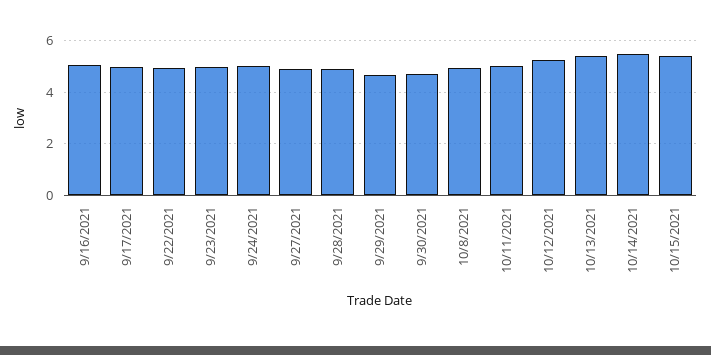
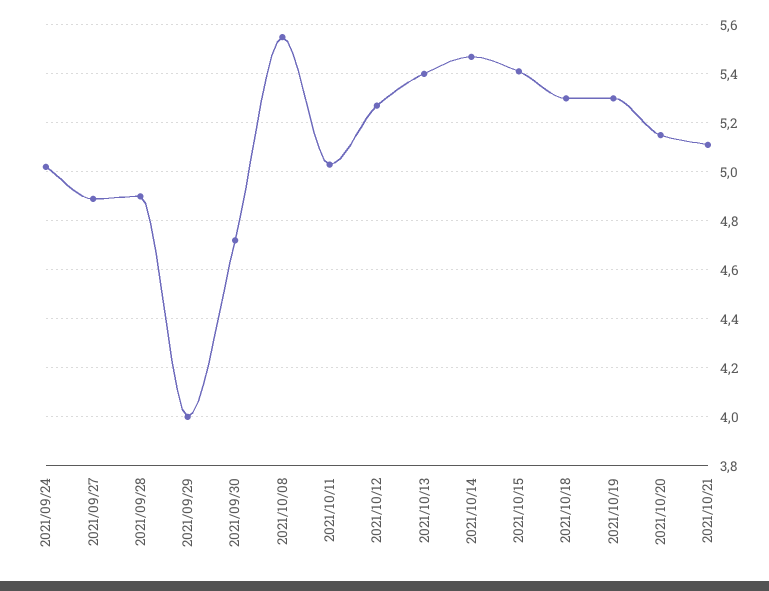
9/16/2021: 5 -> none
9/17/2021: 5 -> none
9/22/2021: 5 -> none
9/23/2021: 5 -> none
9/29/2021: 4.75 -> 4
10/8/2021: 5 -> 5.55
2021/10/18: none -> 5.3
2021/10/19: none -> 5.3
2021/10/20: none -> 5.15
2021/10/21: none -> 5.1

